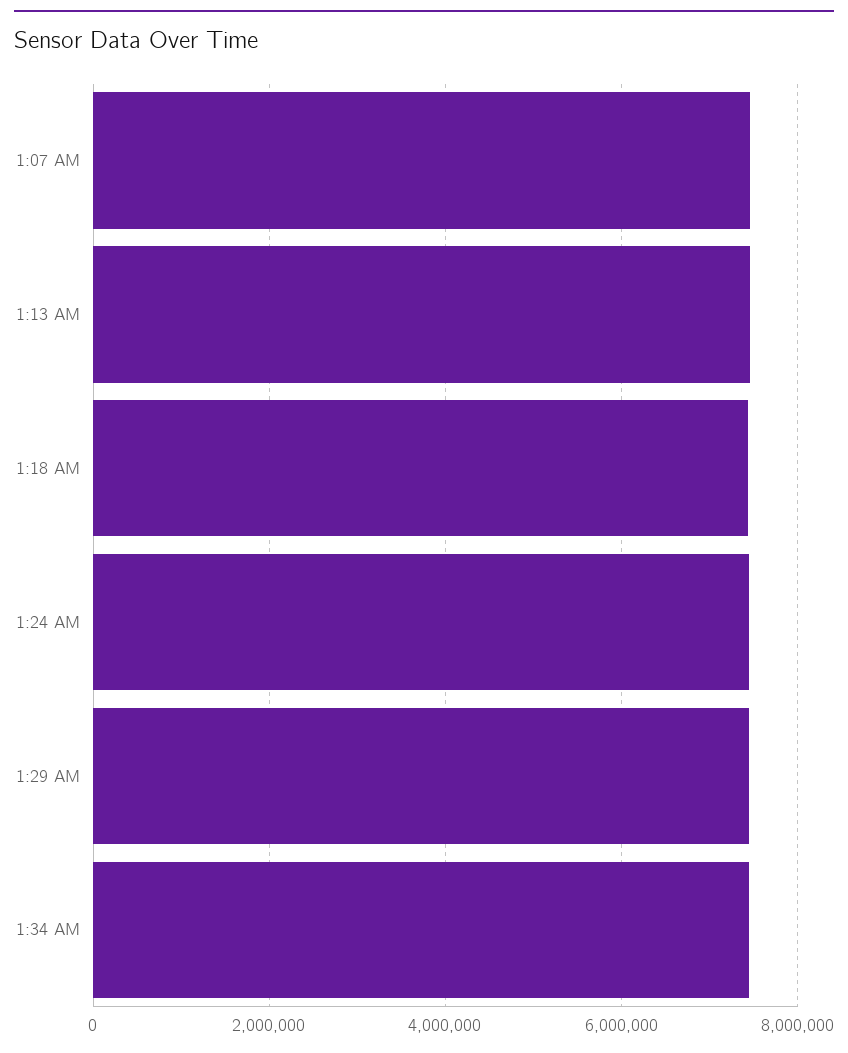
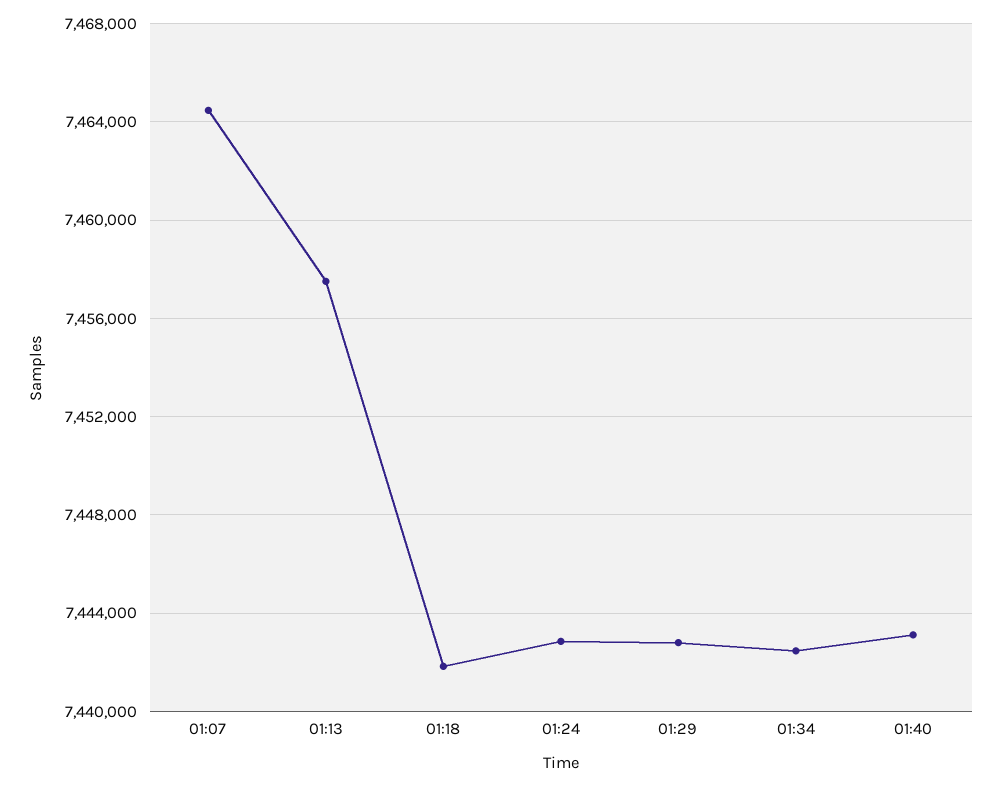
01:40: none -> 7443000

